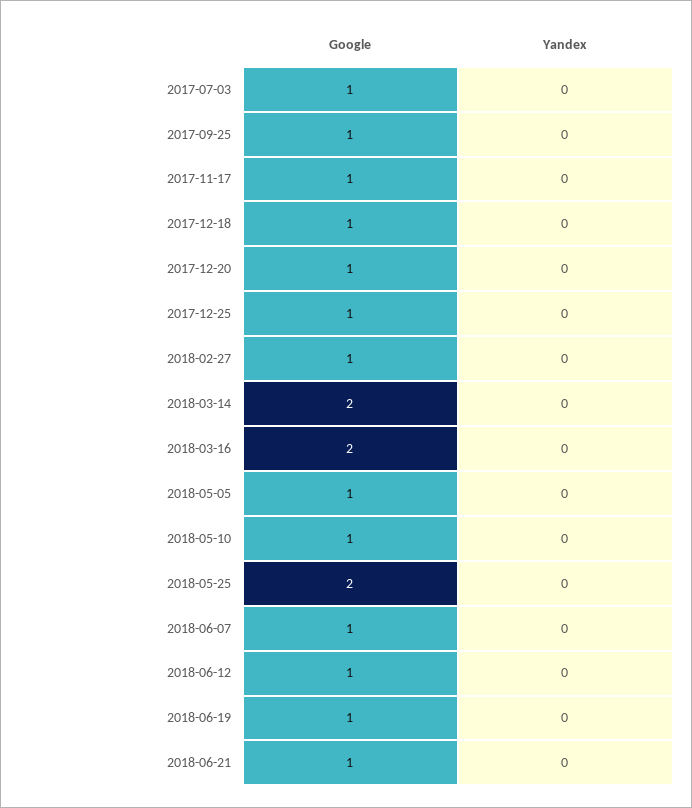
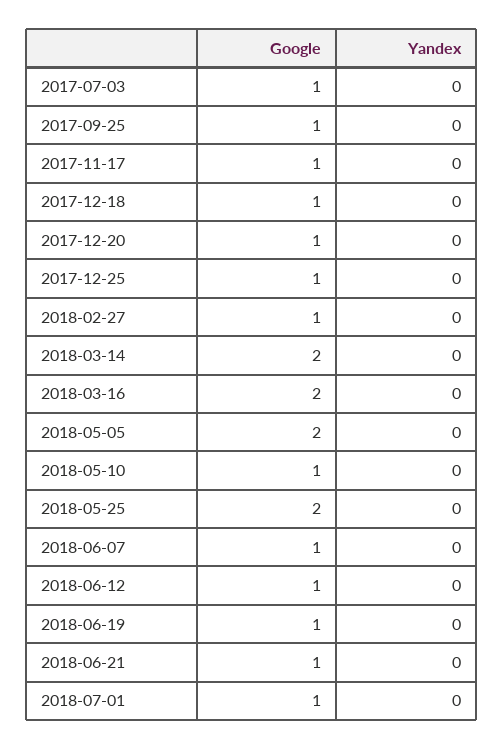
Google, 2018-05-05: 1 -> 2
Google, 2018-07-01: none -> 1
Yandex, 2018-07-01: none -> 0

